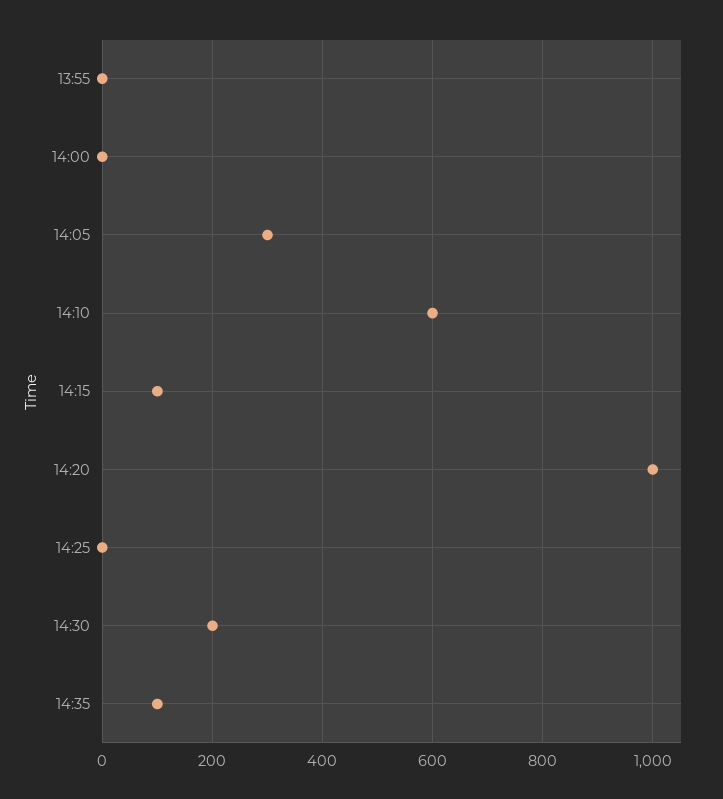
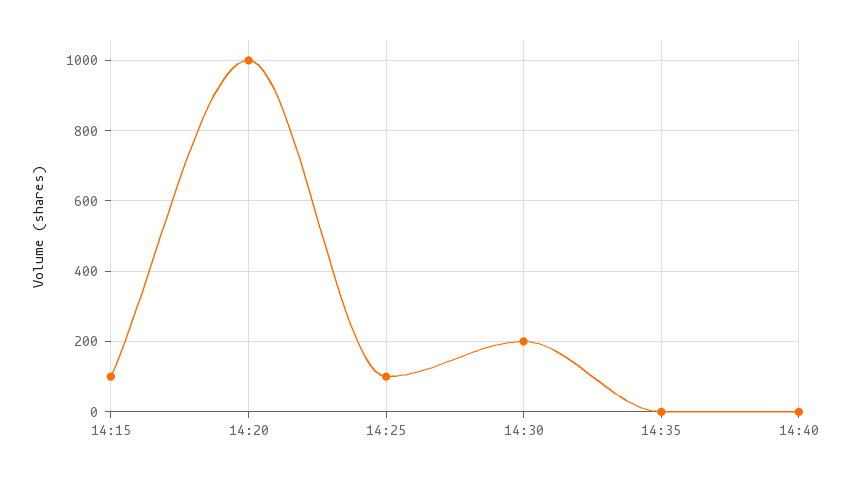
13:55: 0 -> none
14:00: 0 -> none
14:05: 300 -> none
14:10: 600 -> none
14:25: 0 -> 100
14:35: 100 -> 0
14:40: none -> 0

